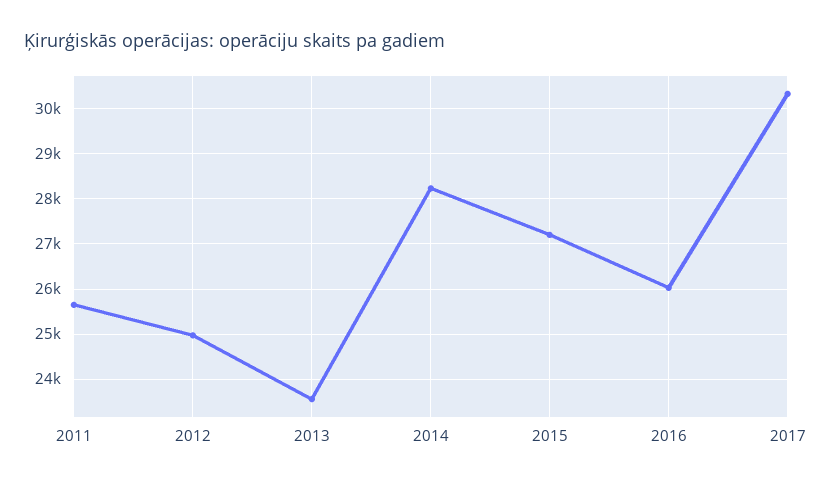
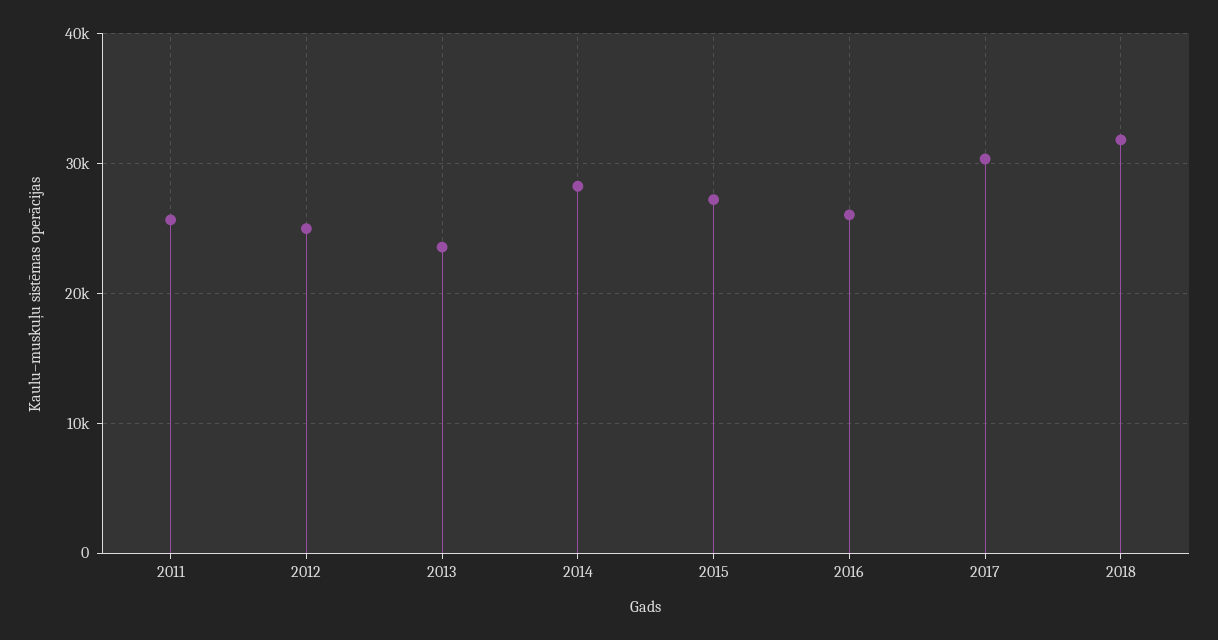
2018: none -> 32000

